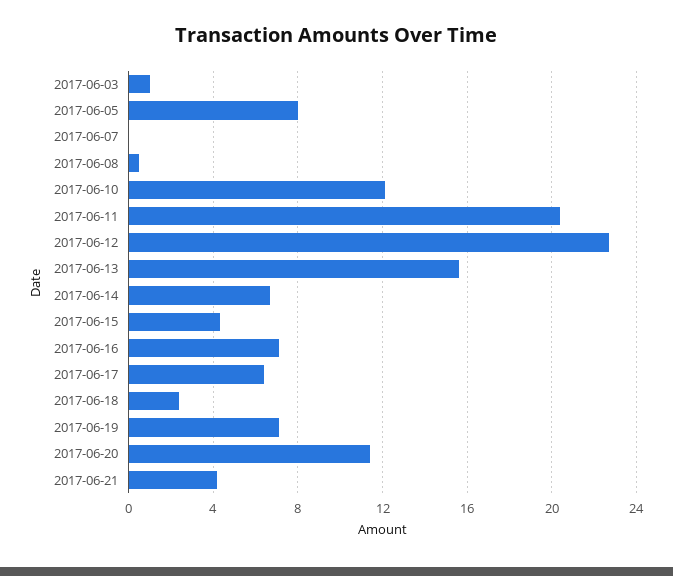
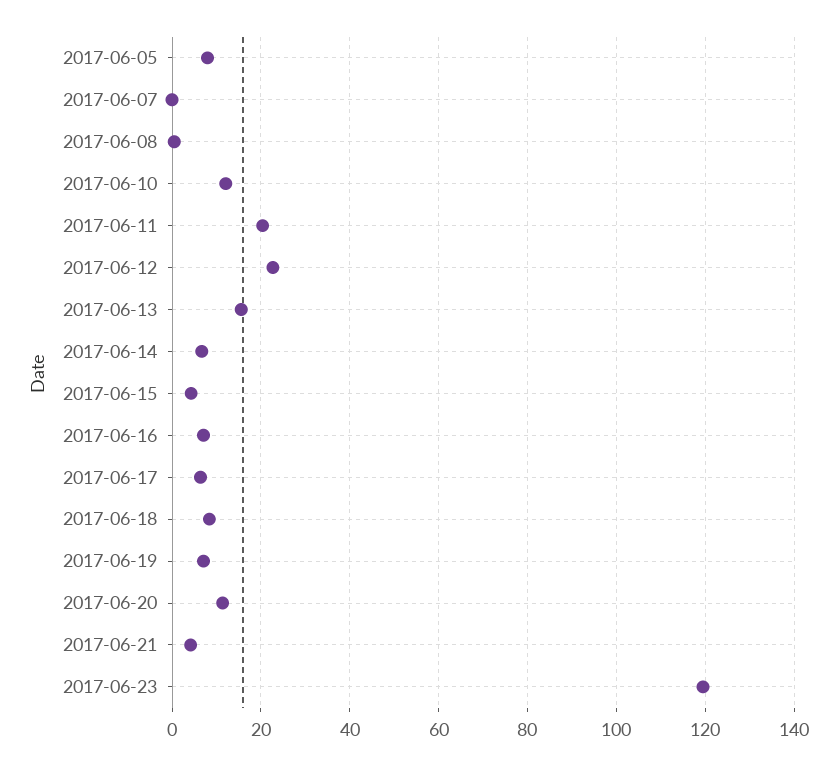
2017-06-03: 1 -> none
2017-06-18: 2.5 -> 8
2017-06-23: none -> 120

